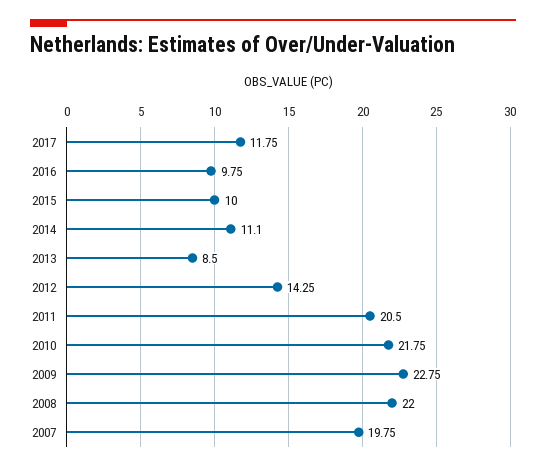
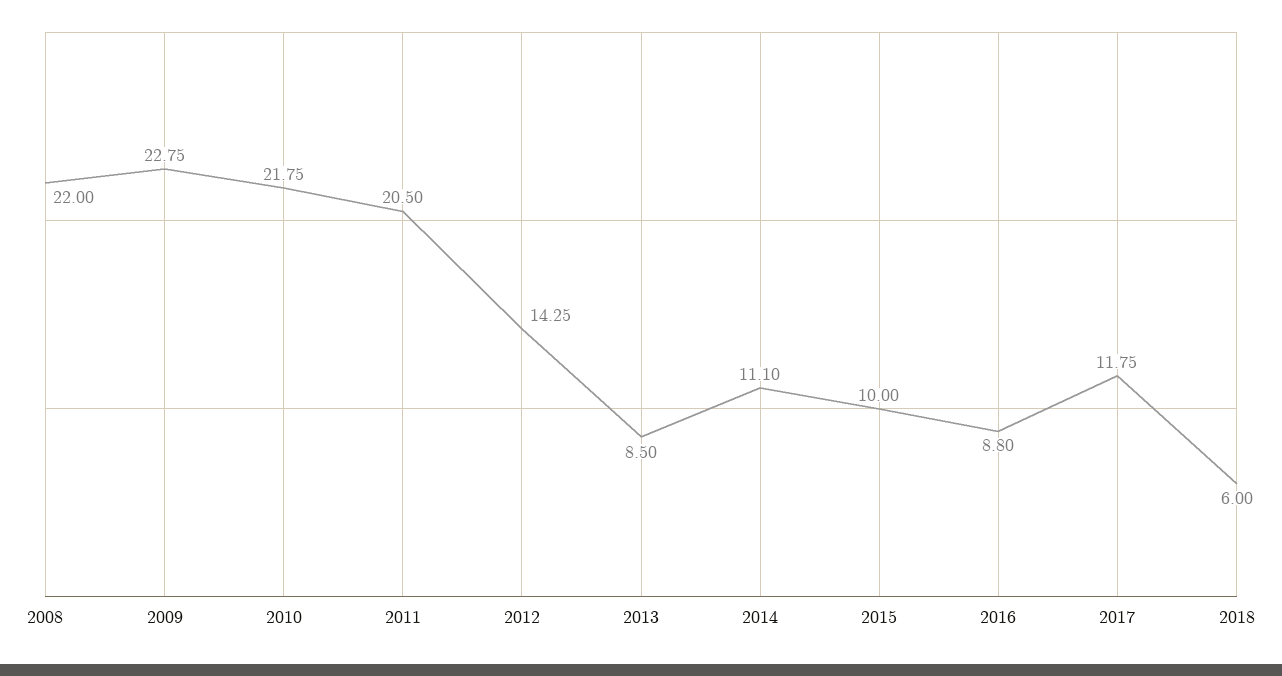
2016: 9.75 -> 8.8
2007: 19.75 -> none
2018: none -> 6

